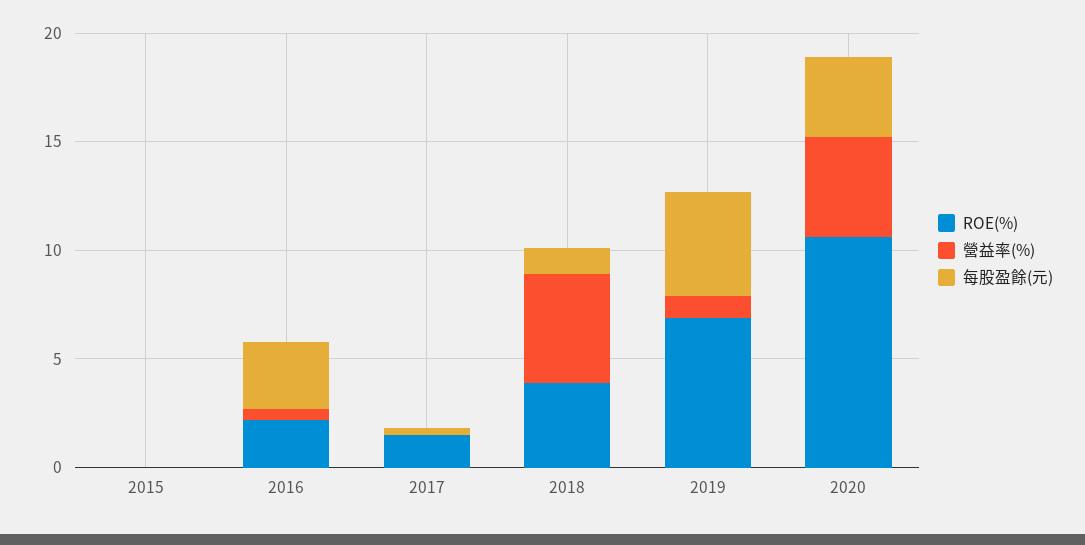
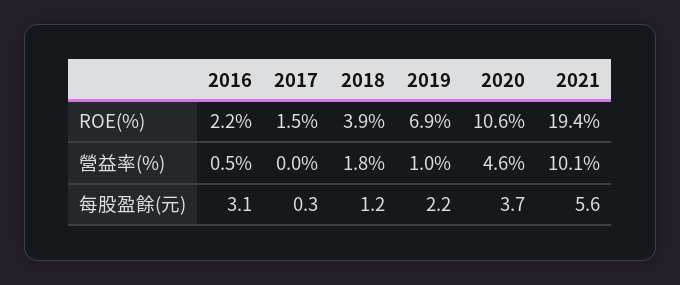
ROE(%), 2015: 0 -> none
營益率(%), 2015: 0 -> none
每股盈餘(元), 2015: 0 -> none
營益率(%), 2018: 5 -> 1.8
每股盈餘(元), 2019: 5 -> 2.2
ROE(%), 2021: none -> 19.4
營益率(%), 2021: none -> 10.1
每股盈餘(元), 2021: none -> 5.6

